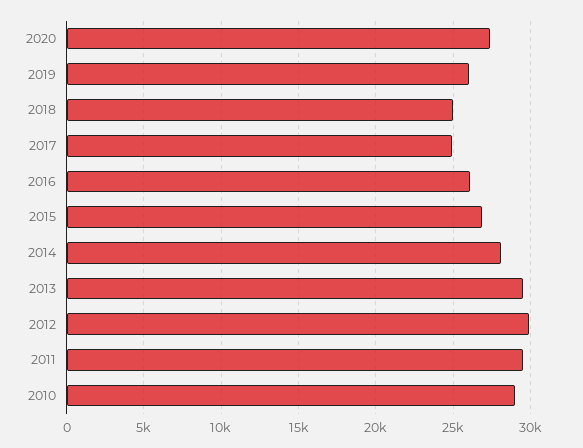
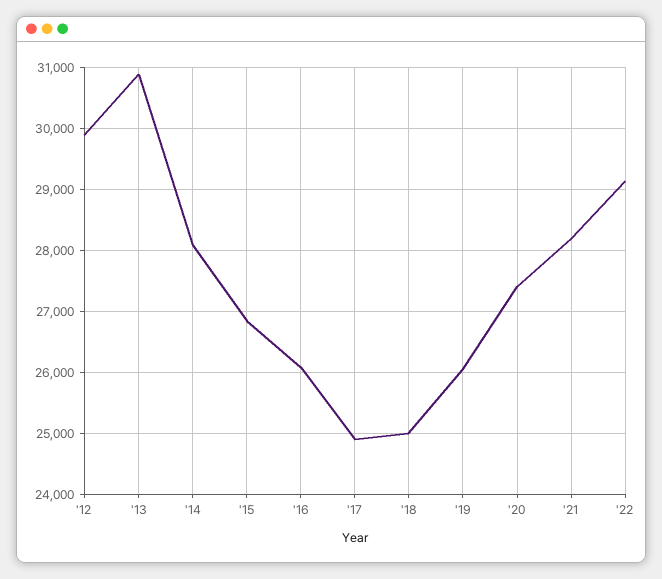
2013: 29500 -> 30900
2011: 29500 -> none
2010: 29000 -> none
'21: none -> 28200
'22: none -> 29100

